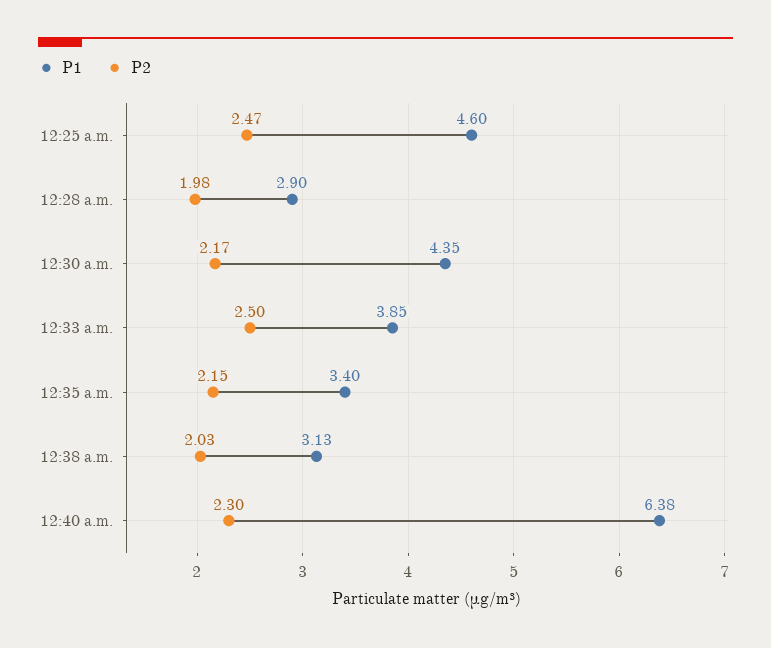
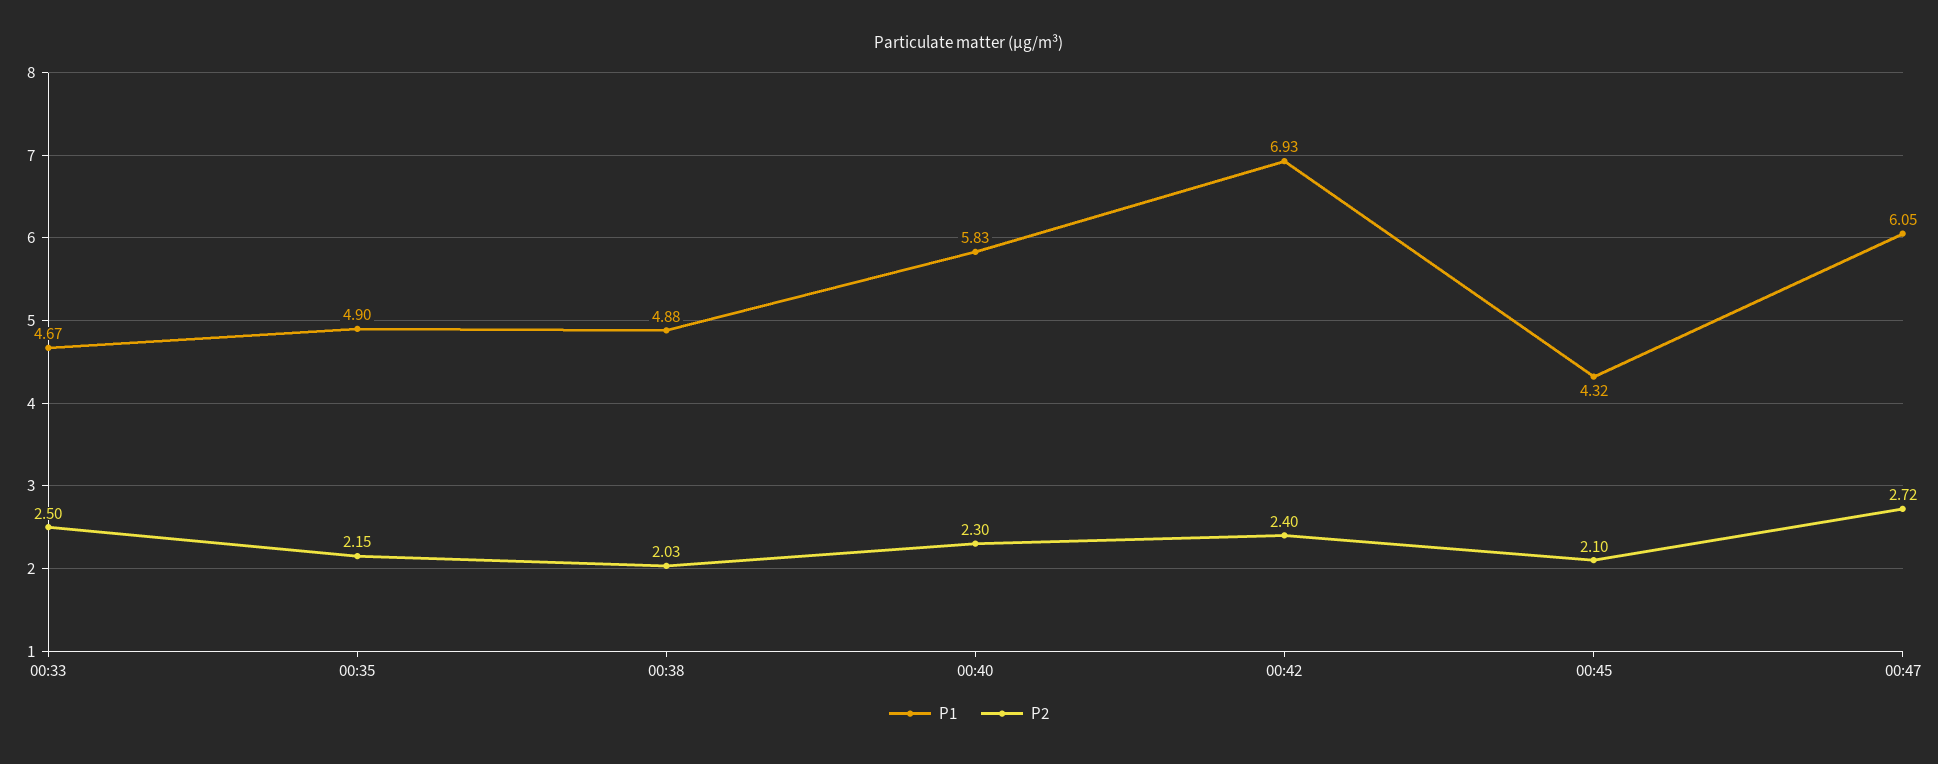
P1, 12:25 a.m.: 4.6 -> none
P2, 12:25 a.m.: 2.47 -> none
P1, 12:28 a.m.: 2.9 -> none
P2, 12:28 a.m.: 1.98 -> none
P1, 12:30 a.m.: 4.35 -> none
P2, 12:30 a.m.: 2.17 -> none
P1, 12:33 a.m.: 3.85 -> 4.67
P1, 12:35 a.m.: 3.4 -> 4.9
P1, 12:38 a.m.: 3.13 -> 4.88
P1, 12:40 a.m.: 6.38 -> 5.83
P1, 00:42: none -> 6.93
P2, 00:42: none -> 2.4
P1, 00:45: none -> 4.32
P2, 00:45: none -> 2.1
P1, 00:47: none -> 6.05
P2, 00:47: none -> 2.72

